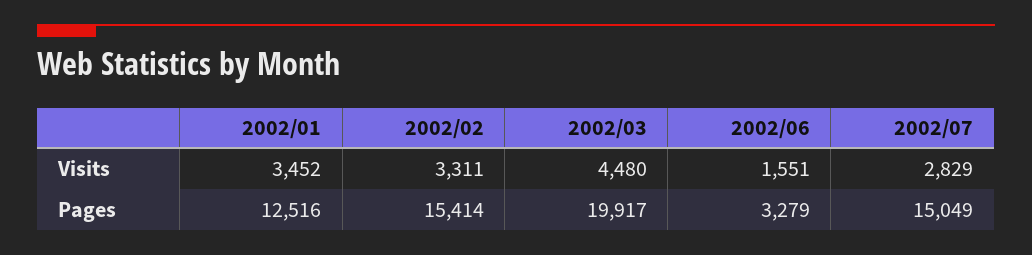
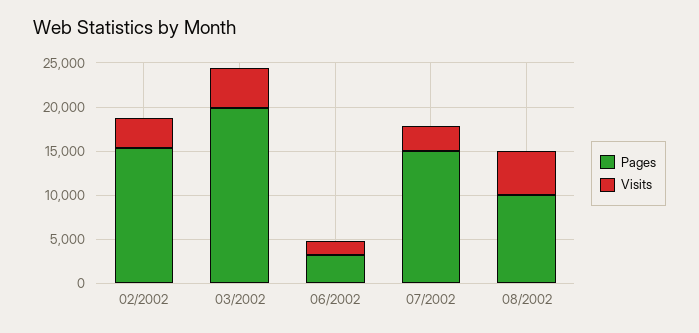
Visits, 2002/01: 3452 -> none
Pages, 2002/01: 12516 -> none
Pages, 08/2002: none -> 10000
Visits, 08/2002: none -> 5000

